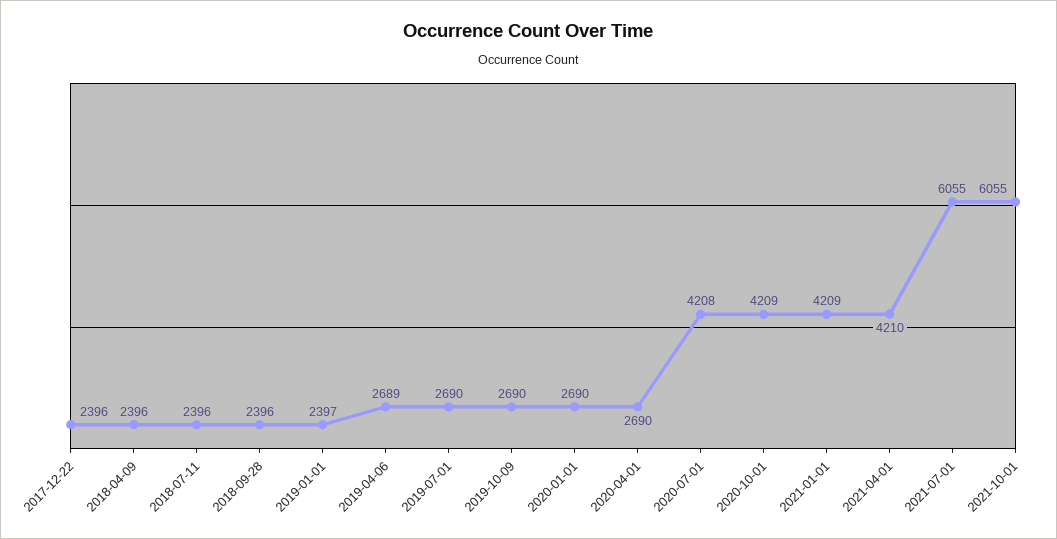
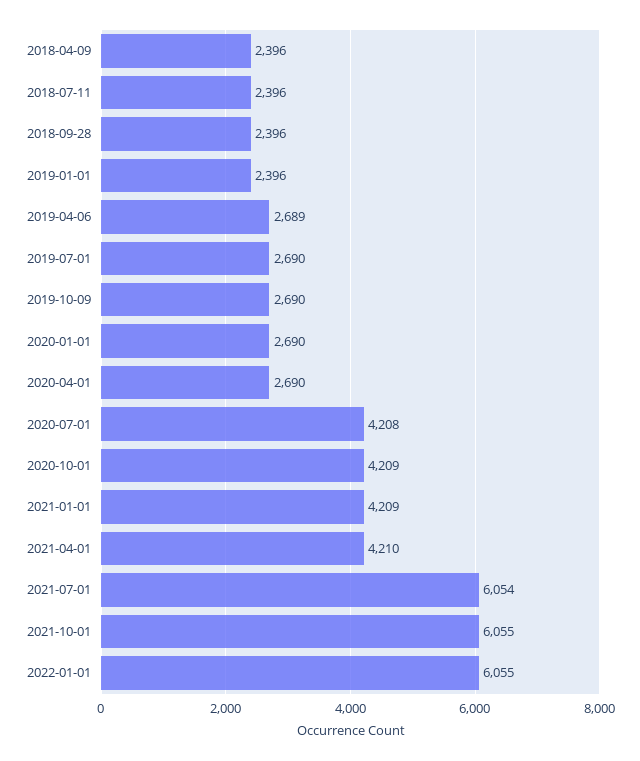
2017-12-22: 2396 -> none
2019-01-01: 2397 -> 2396
2021-07-01: 6055 -> 6054
2022-01-01: none -> 6055

